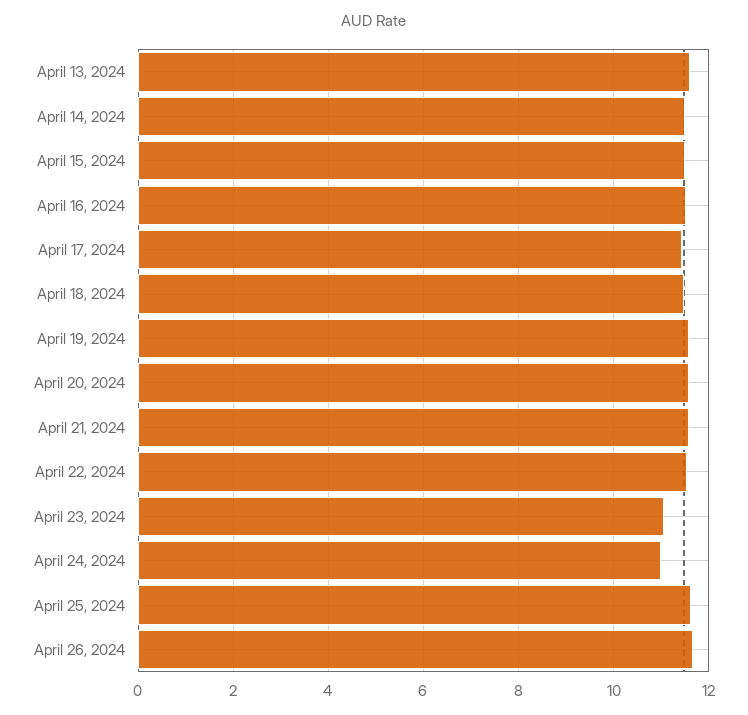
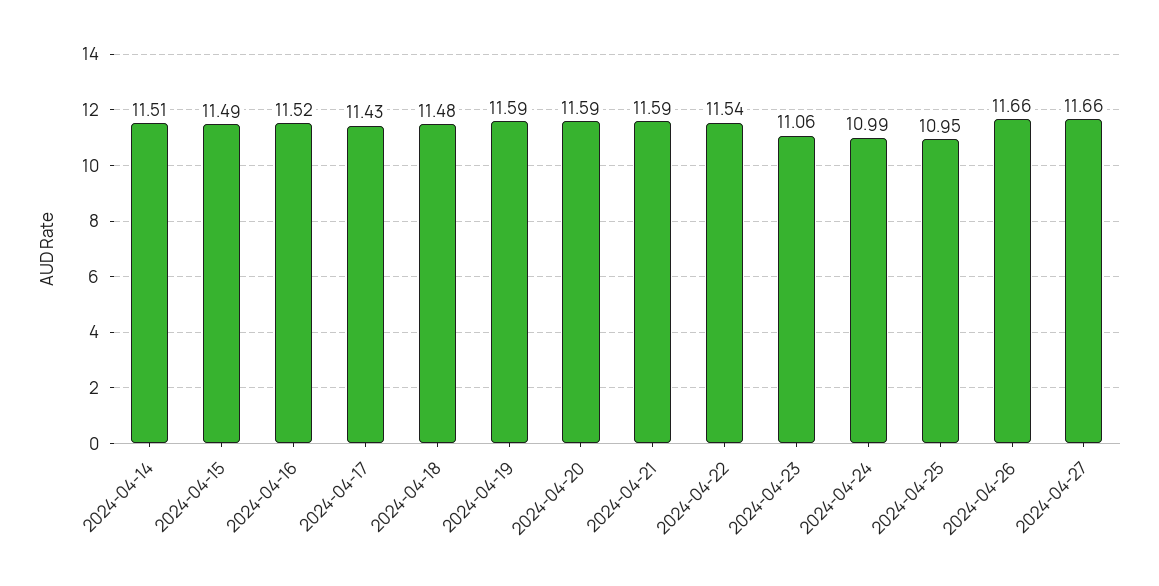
April 13, 2024: 11.6 -> none
April 25, 2024: 11.6 -> 10.95
2024-04-27: none -> 11.66

